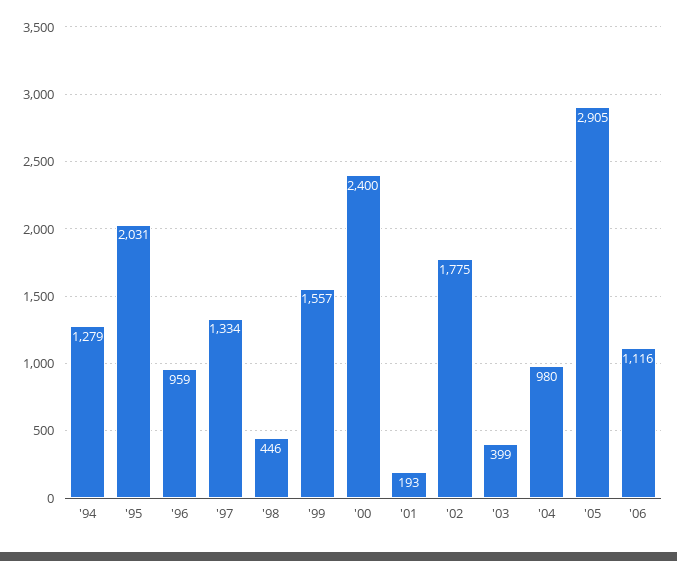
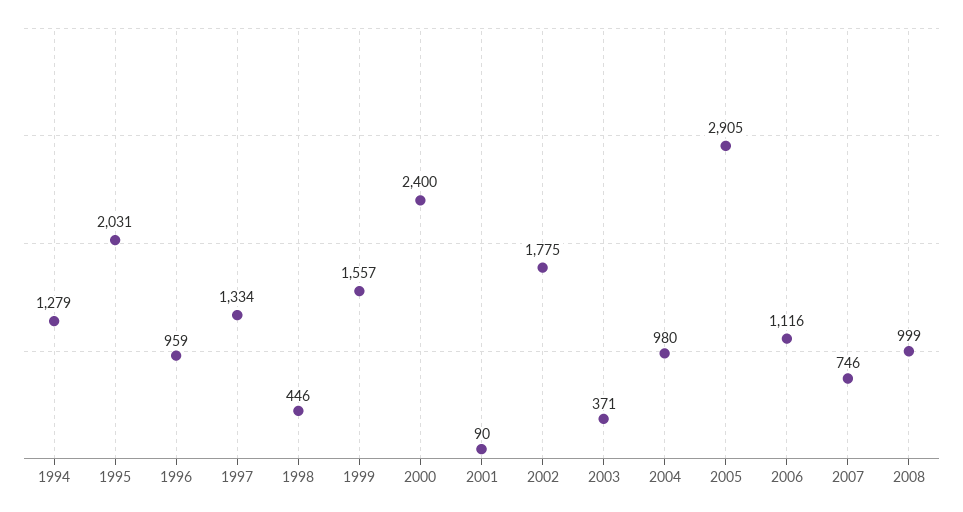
'01: 193 -> 90
'03: 399 -> 371
2007: none -> 746
2008: none -> 999

